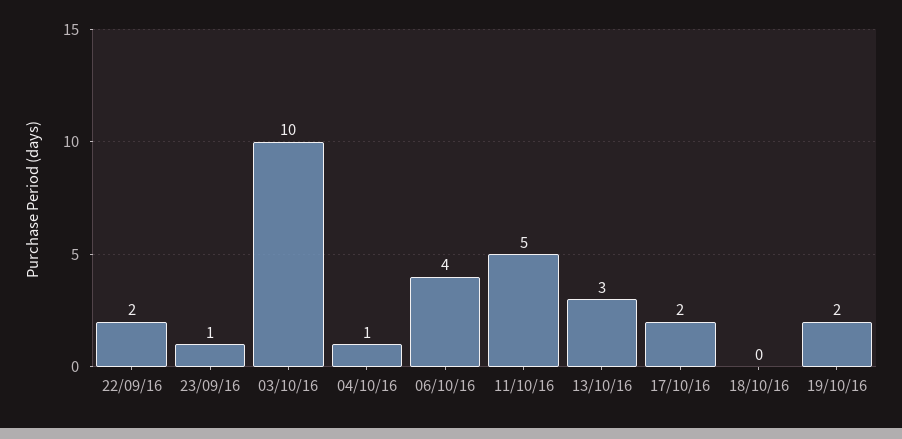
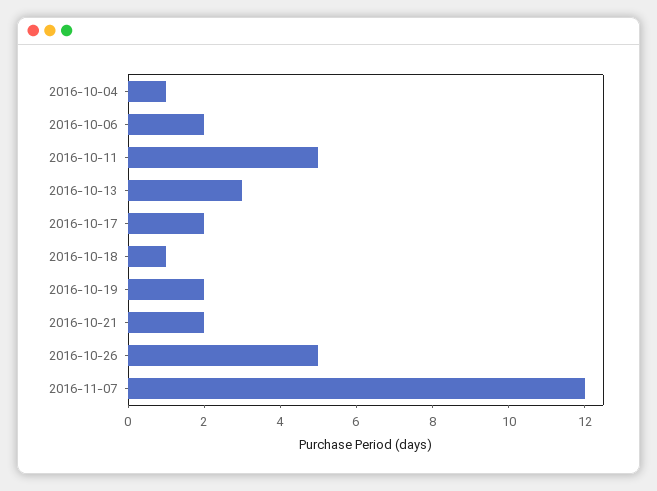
22/09/16: 2 -> none
23/09/16: 1 -> none
03/10/16: 10 -> none
06/10/16: 4 -> 2
18/10/16: 0 -> 1
2016-10-21: none -> 2
2016-10-26: none -> 5
2016-11-07: none -> 12

